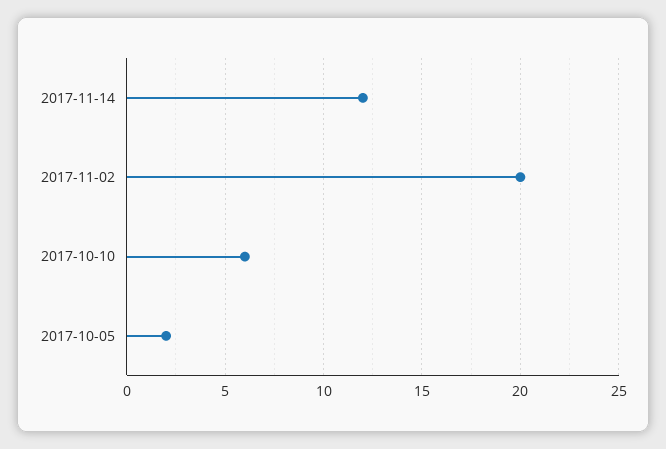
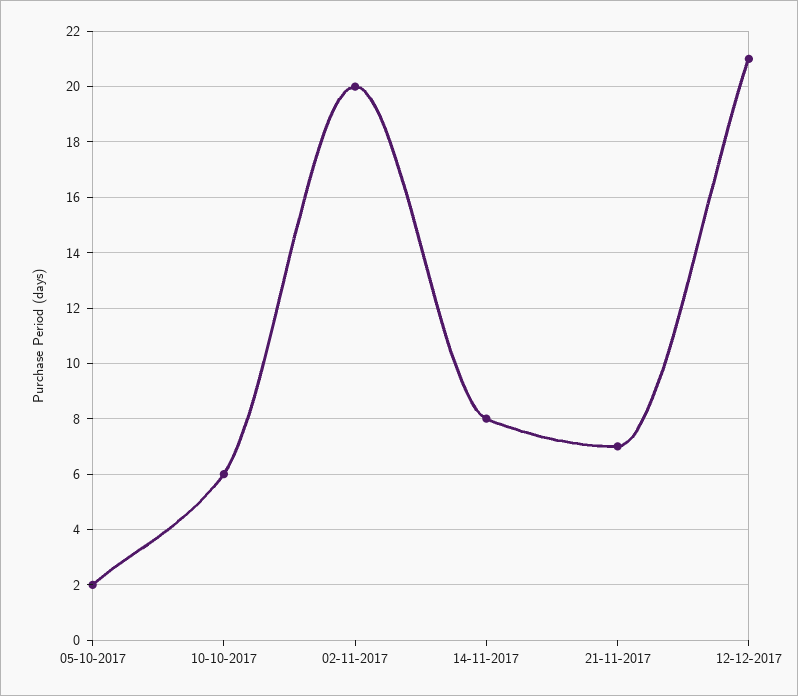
2017-11-14: 12 -> 8
21-11-2017: none -> 7
12-12-2017: none -> 21

